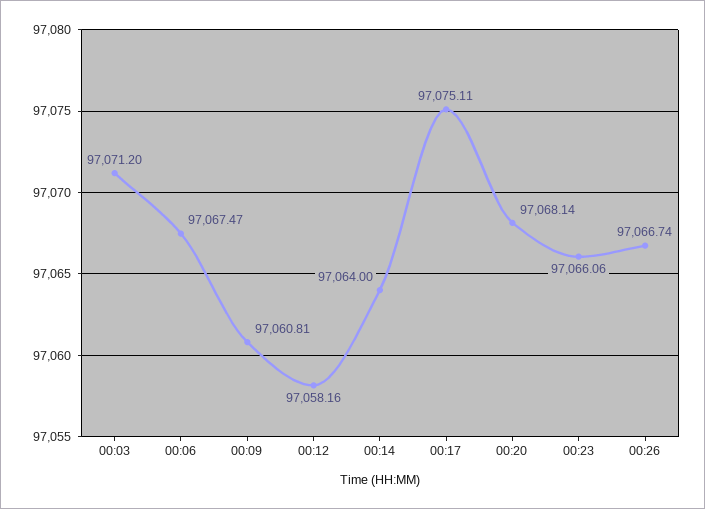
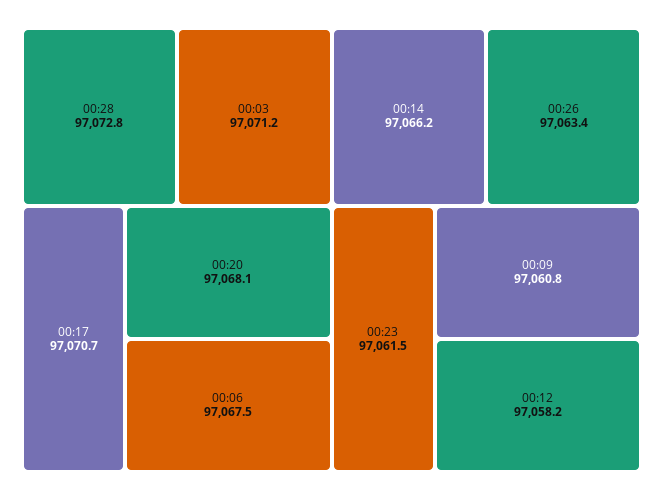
00:14: 97064 -> 97066.2
00:17: 97075.11 -> 97070.7
00:23: 97066.06 -> 97061.5
00:26: 97066.74 -> 97063.4
00:28: none -> 97072.8

